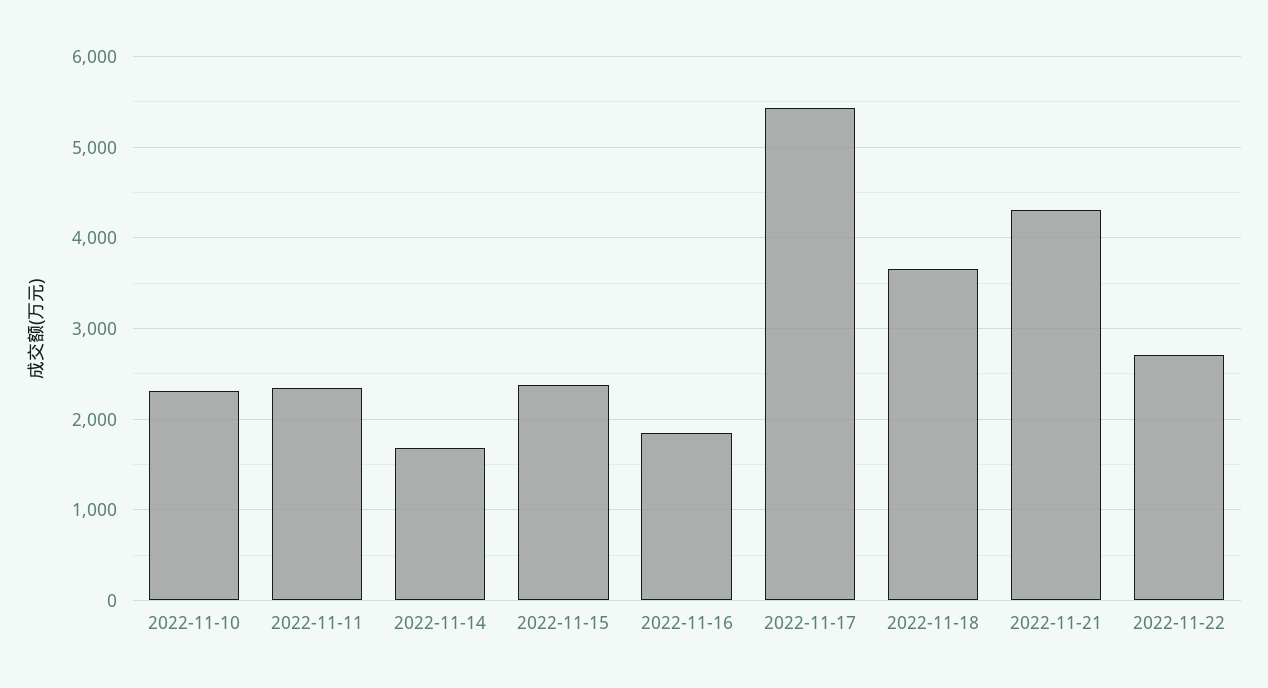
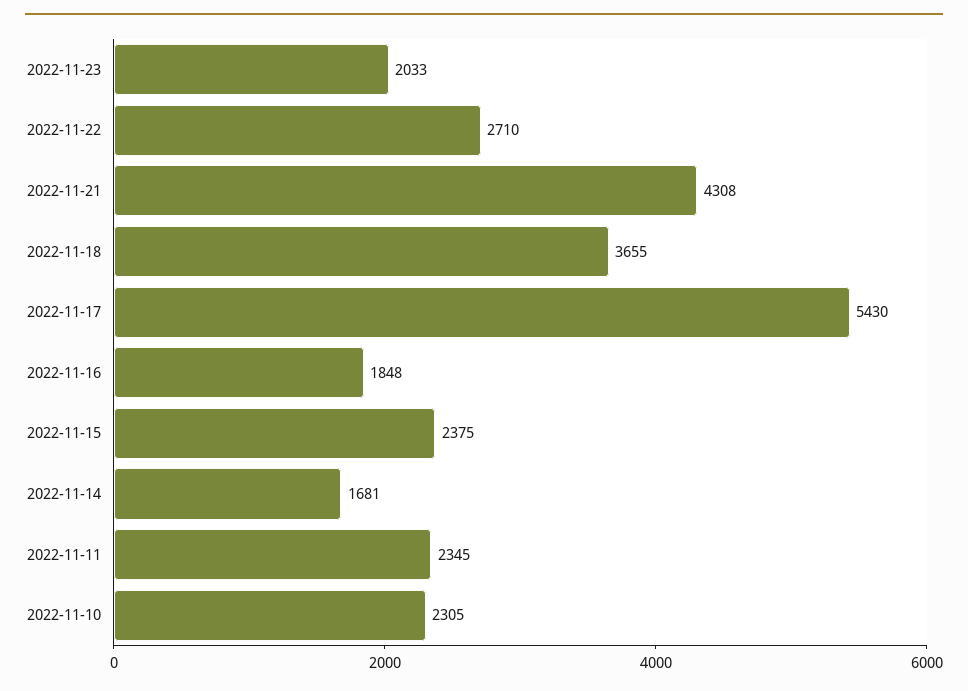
2022-11-23: none -> 2033

